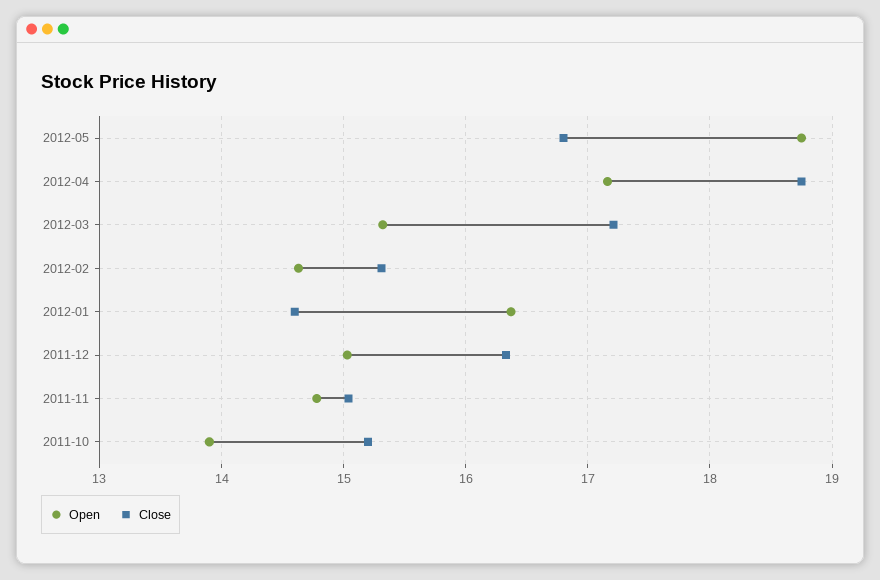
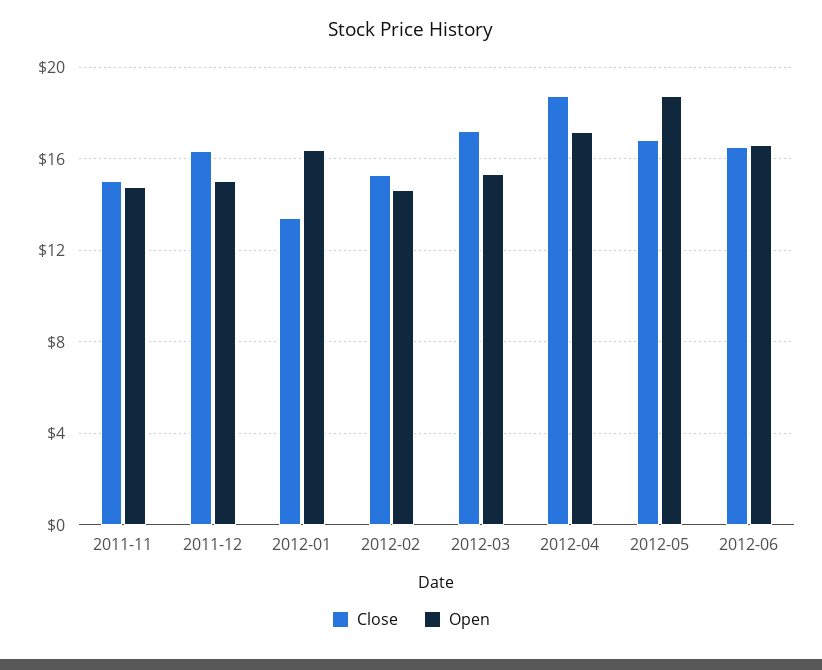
Close, 2012-01: 14.6 -> 13.5
Open, 2011-10: 13.9 -> none
Close, 2011-10: 15.2 -> none
Close, 2012-06: none -> 16.5
Open, 2012-06: none -> 16.5

